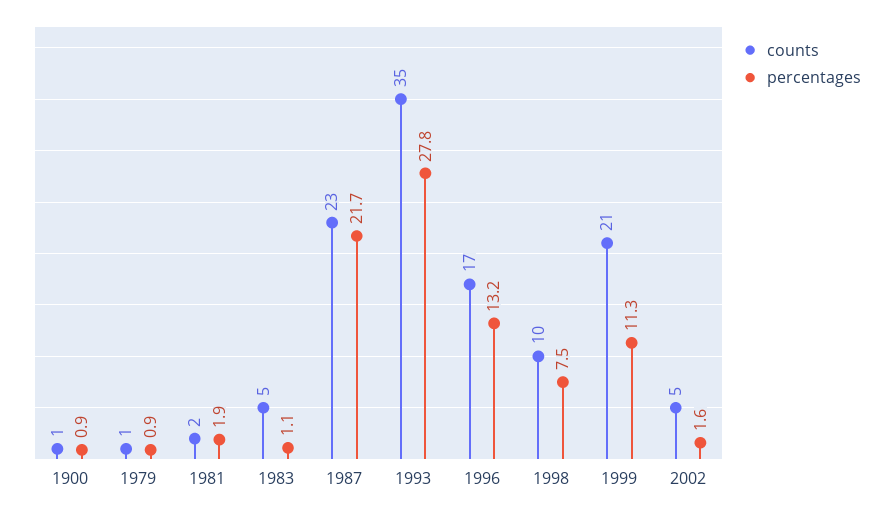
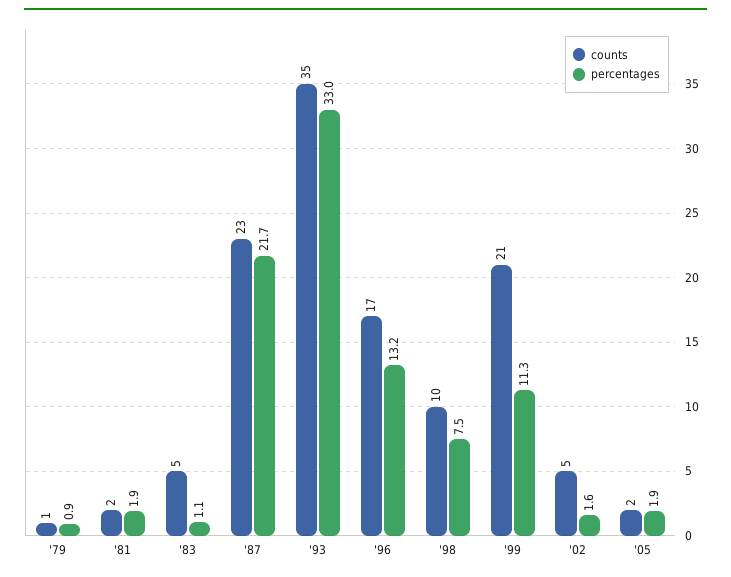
counts, 1900: 1 -> none
percentages, 1900: 0.9 -> none
percentages, 1993: 27.8 -> 33
counts, '05: none -> 2
percentages, '05: none -> 1.9

